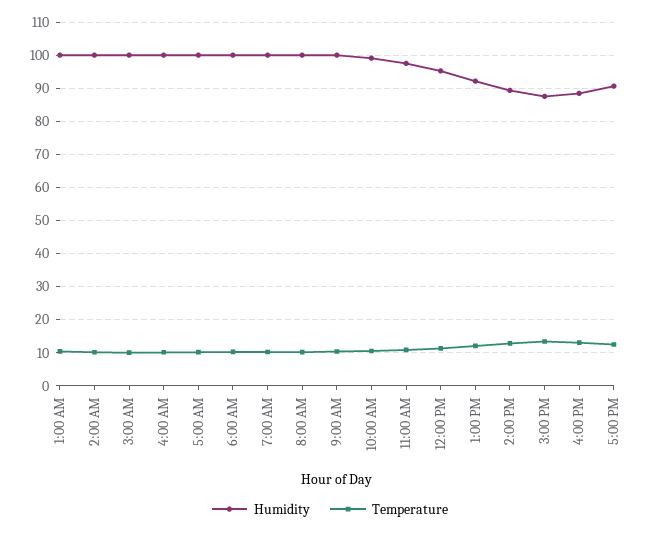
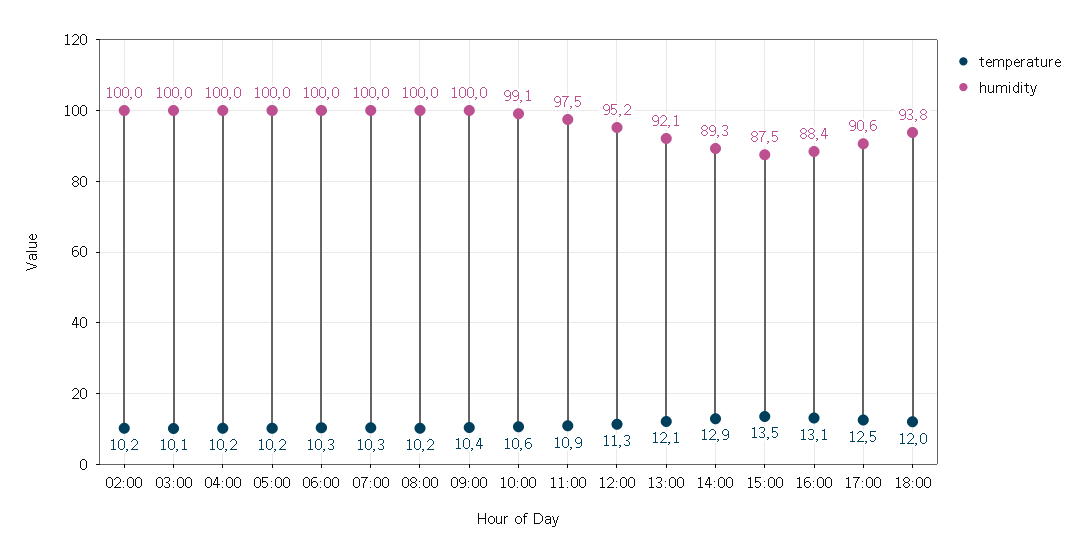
Humidity, 1:00 AM: 100 -> none
Temperature, 1:00 AM: 10 -> none
Temperature, 18:00: none -> 12
Humidity, 18:00: none -> 93.8

